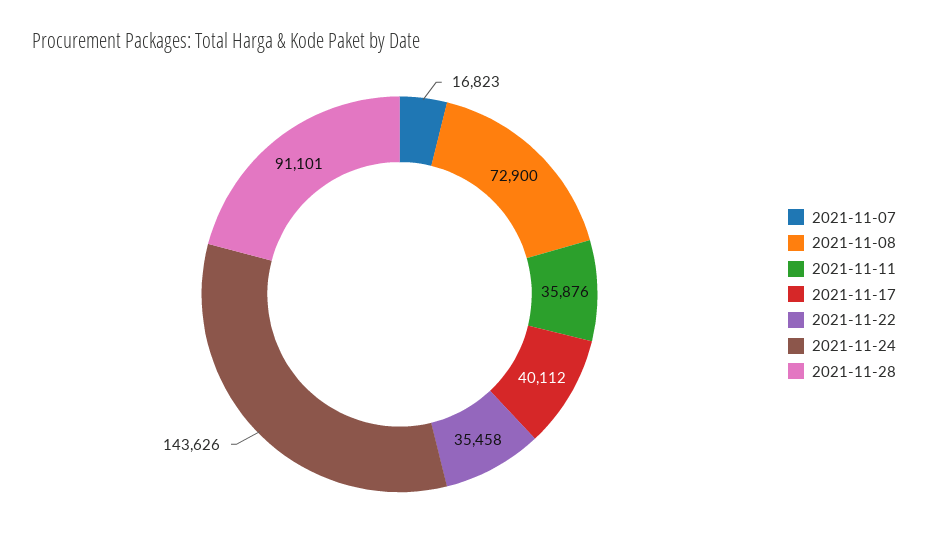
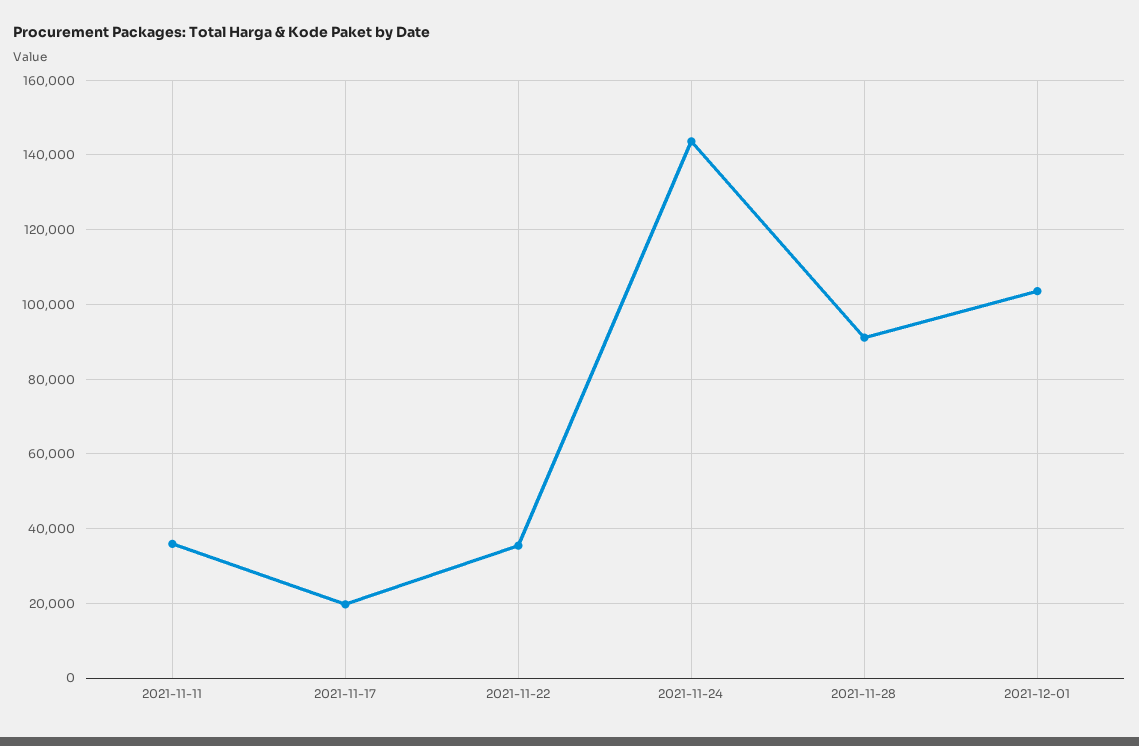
2021-11-07: 16823 -> none
2021-11-08: 72900 -> none
2021-11-17: 40112 -> 20000
2021-12-01: none -> 104000

